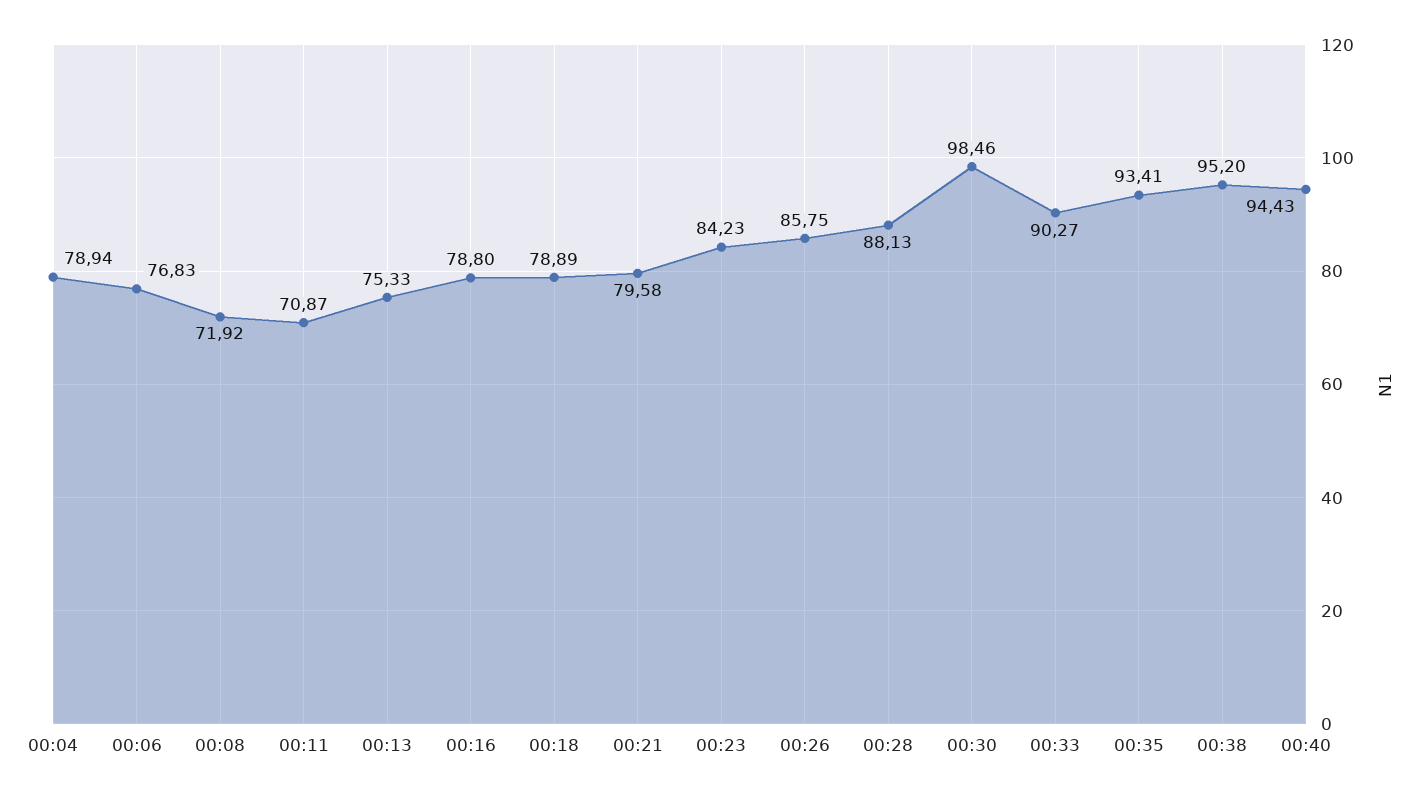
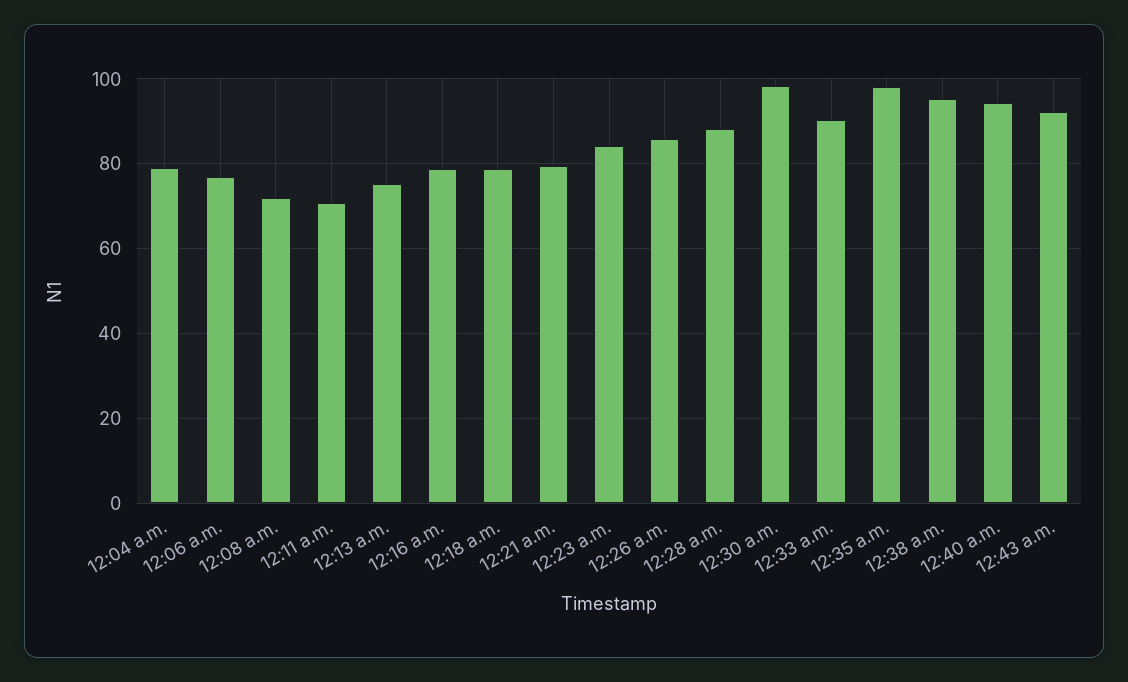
00:35: 93.41 -> 98
12:43 a.m.: none -> 92

